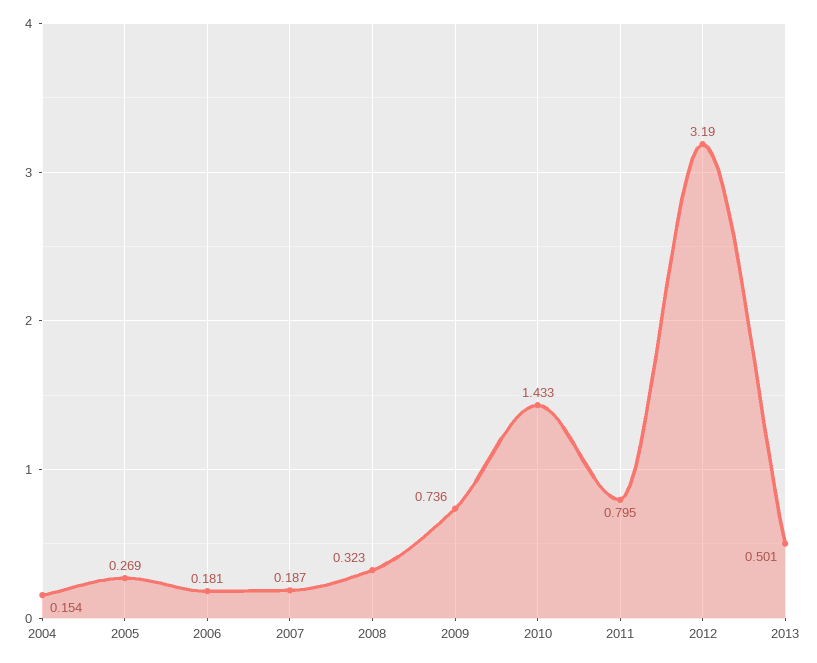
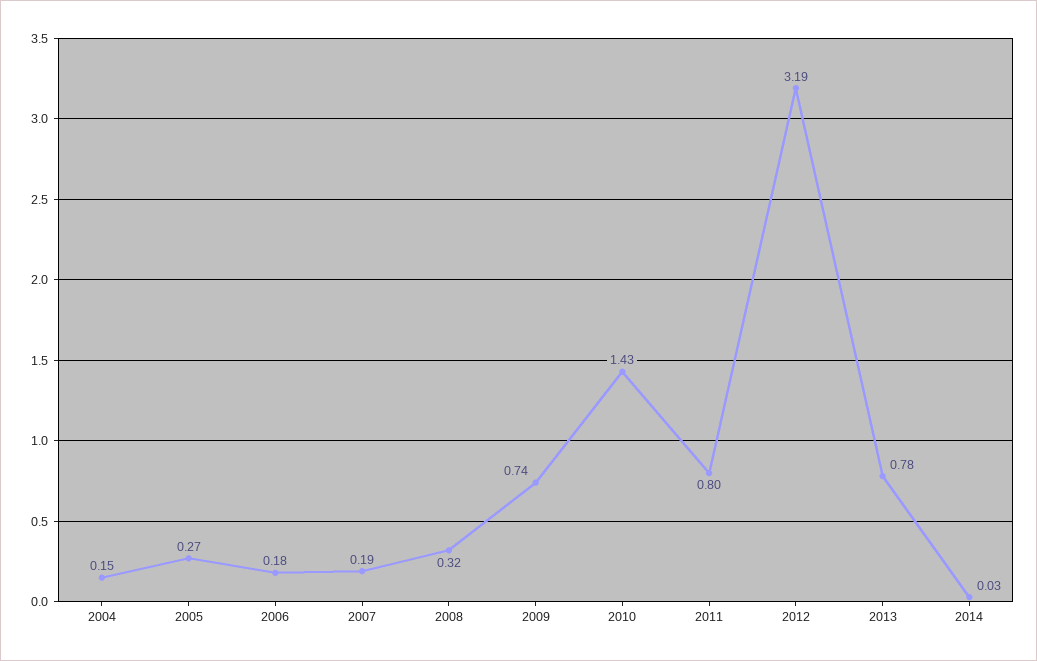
2013: 0.501 -> 0.78
2014: none -> 0.03

